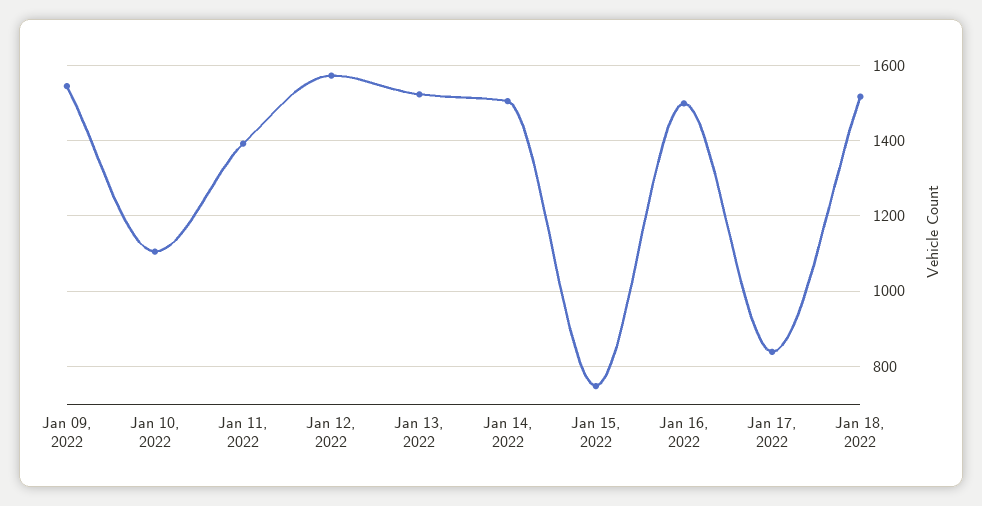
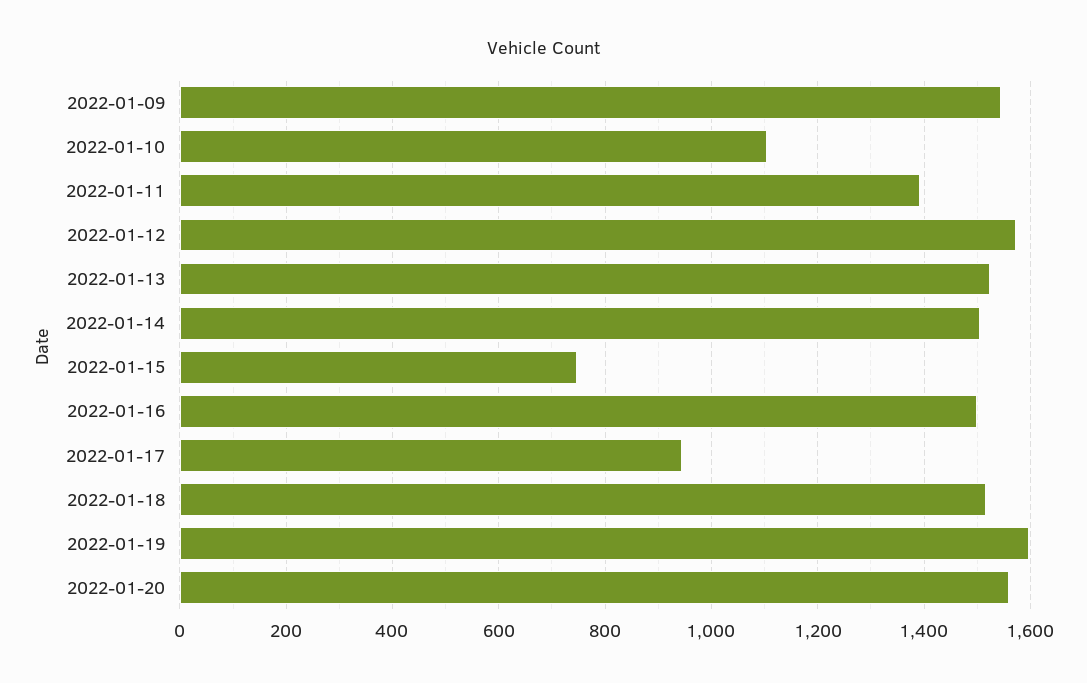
Jan 17, 2022: 840 -> 940
2022-01-19: none -> 1600
2022-01-20: none -> 1560

